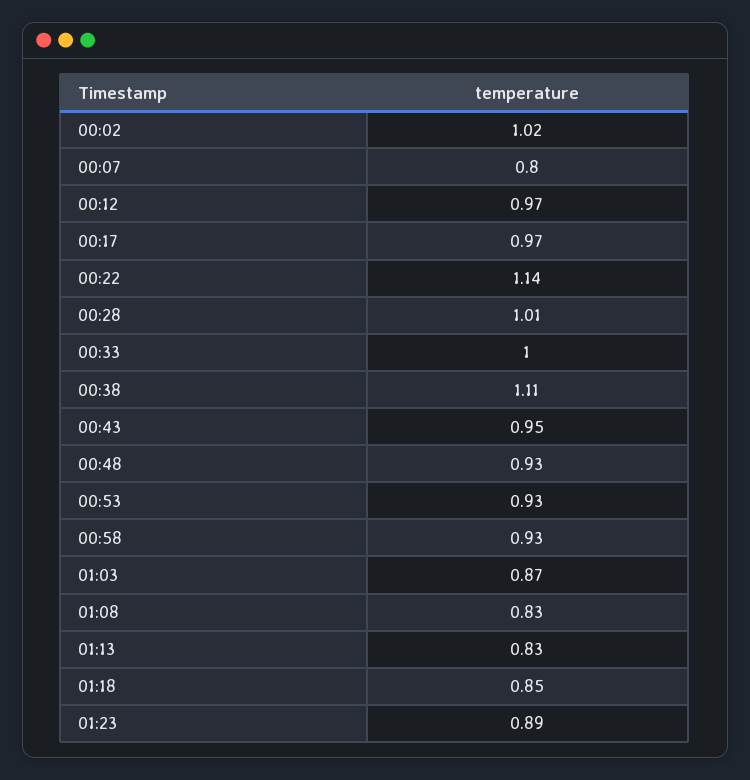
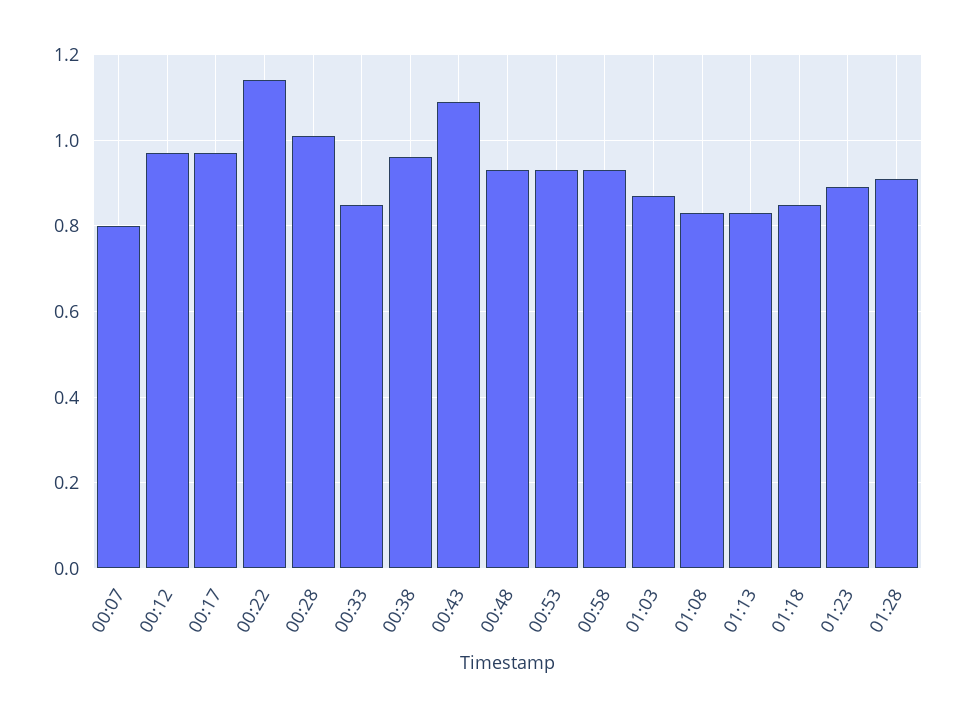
00:02: 1.02 -> none
00:33: 1 -> 0.85
00:38: 1.11 -> 0.95
00:43: 0.95 -> 1.1
01:28: none -> 0.9

